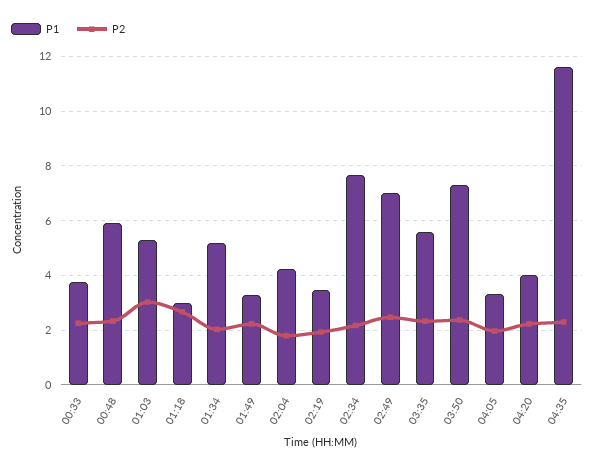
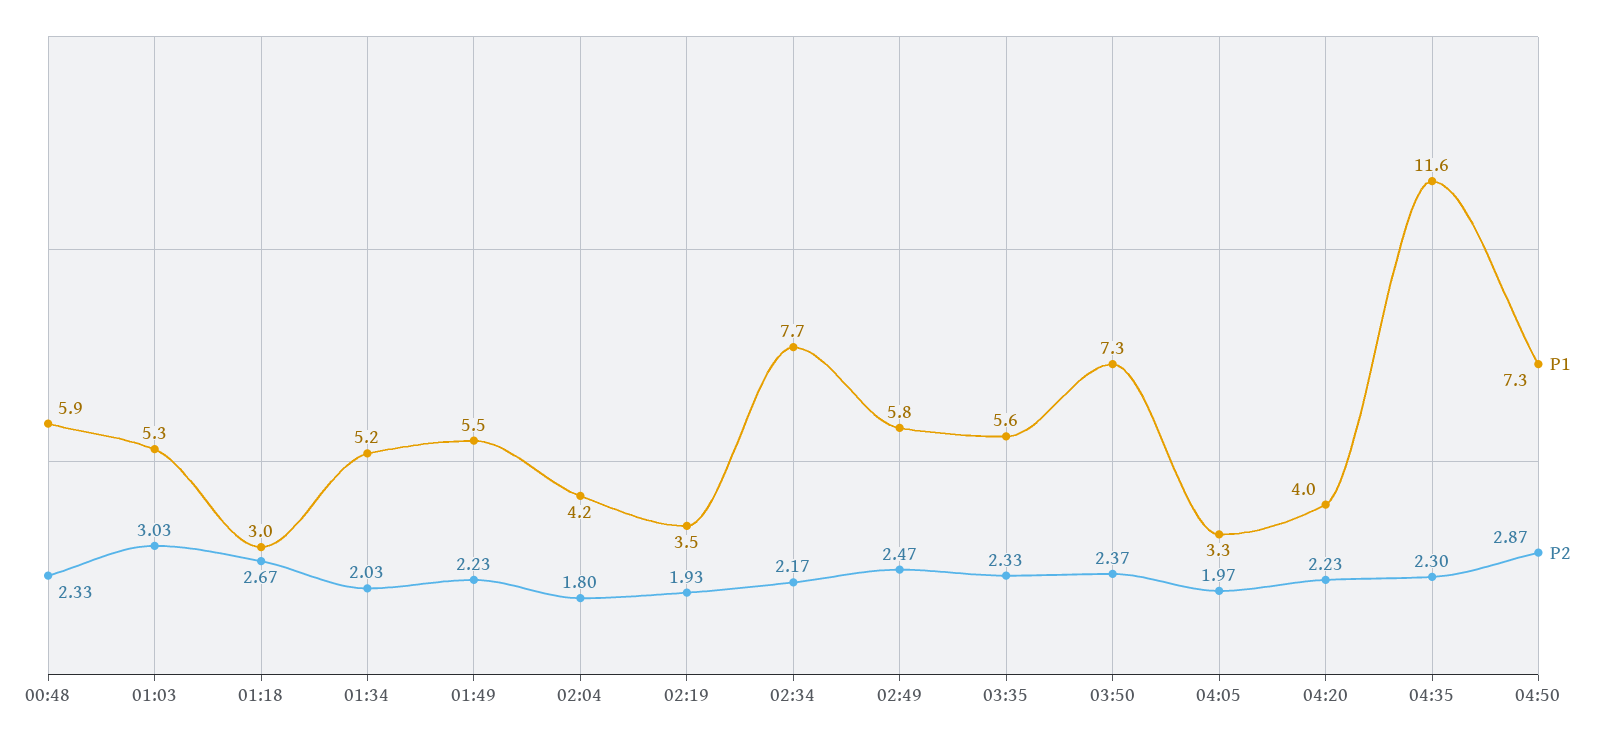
P1, 00:33: 3.75 -> none
P2, 00:33: 2.25 -> none
P1, 01:49: 3.25 -> 5.5
P1, 02:49: 7 -> 5.8
P1, 04:50: none -> 7.3
P2, 04:50: none -> 2.87

